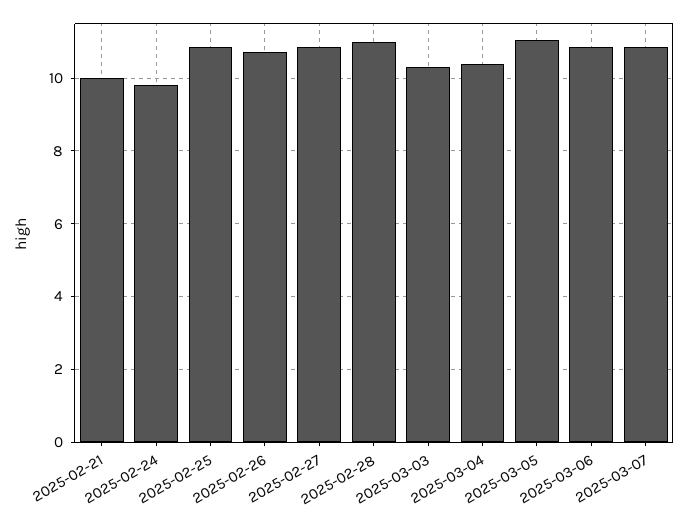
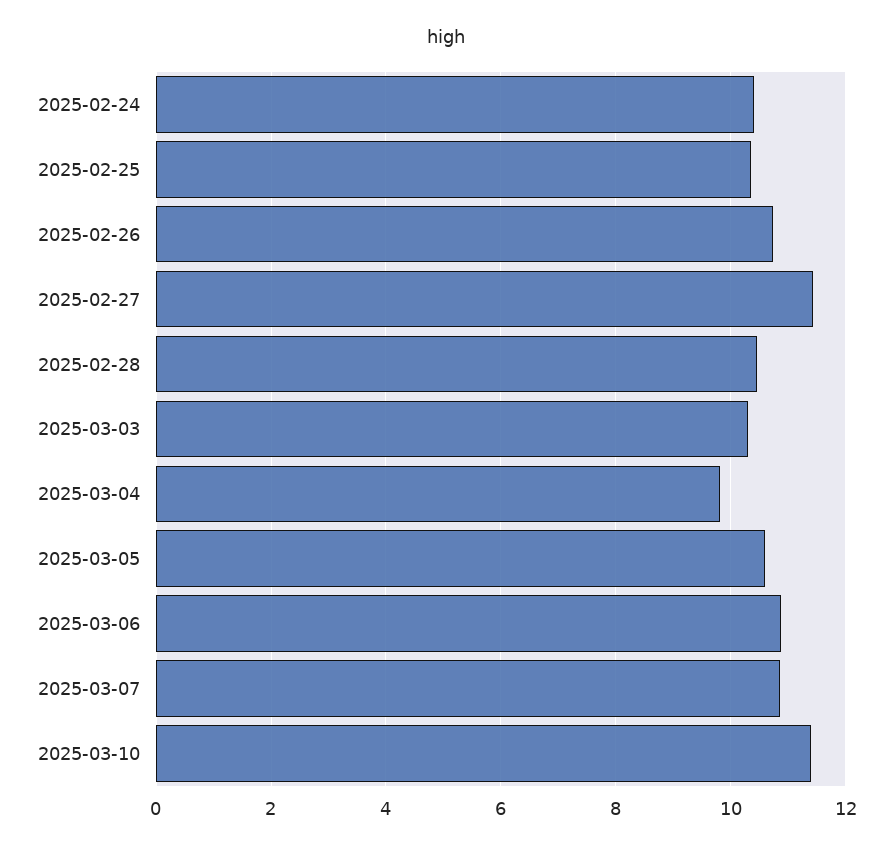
2025-02-21: 10 -> none
2025-02-24: 9.8 -> 10.4
2025-02-25: 10.8 -> 10.4
2025-02-27: 10.8 -> 11.4
2025-02-28: 11 -> 10.4
2025-03-04: 10.4 -> 9.8
2025-03-05: 11 -> 10.6
2025-03-10: none -> 11.4

